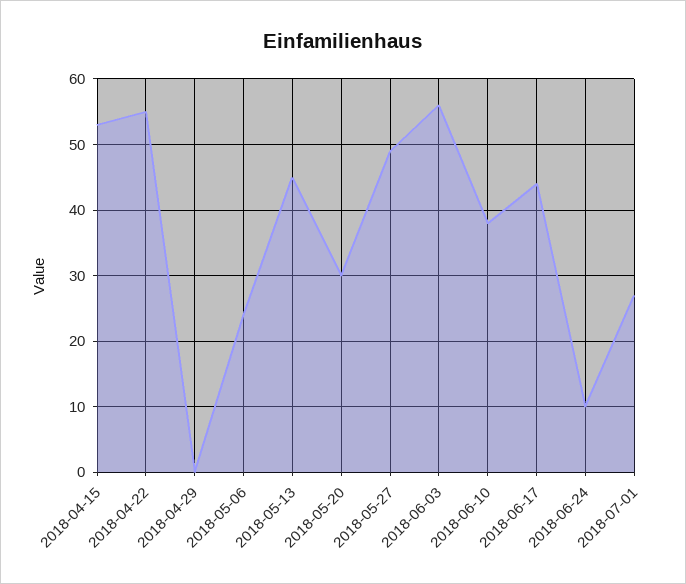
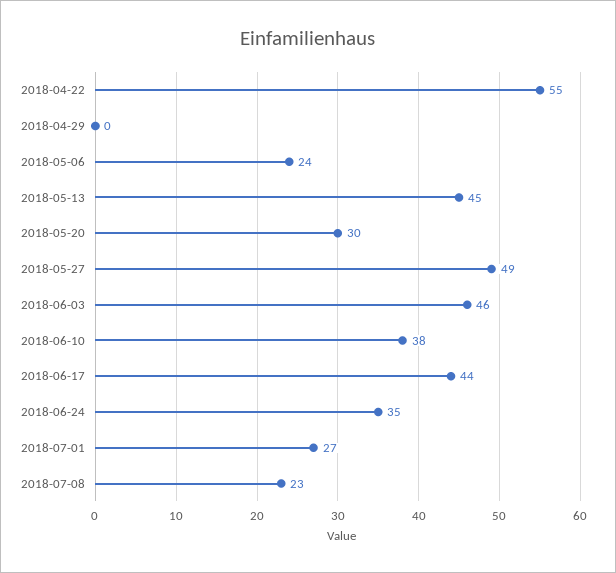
2018-04-15: 53 -> none
2018-06-03: 56 -> 46
2018-06-24: 10 -> 35
2018-07-08: none -> 23

